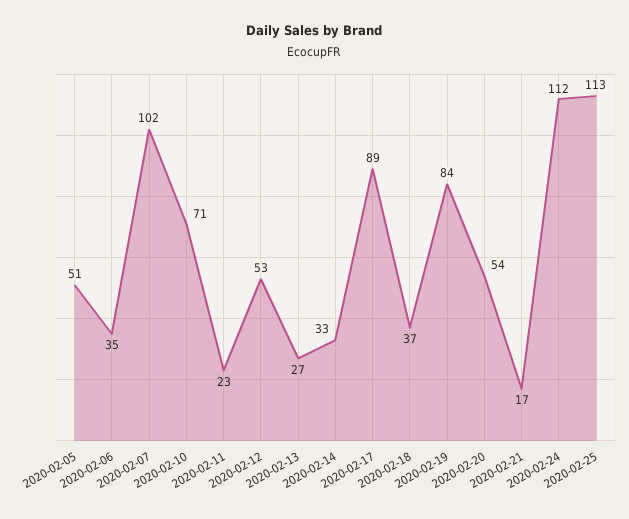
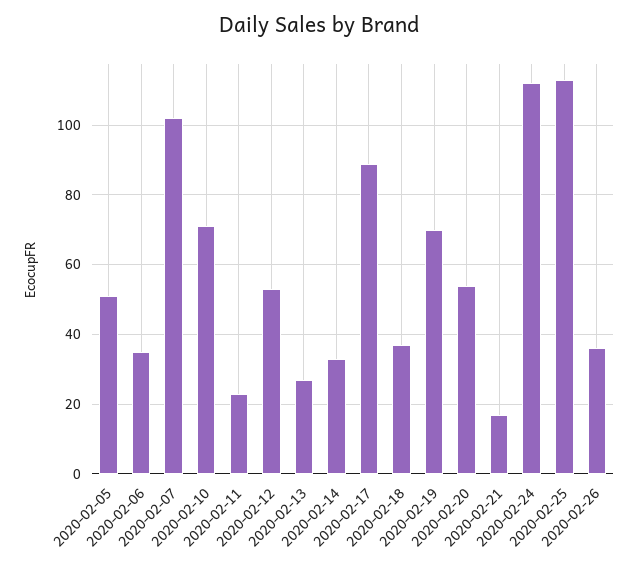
2020-02-19: 84 -> 70
2020-02-26: none -> 35

